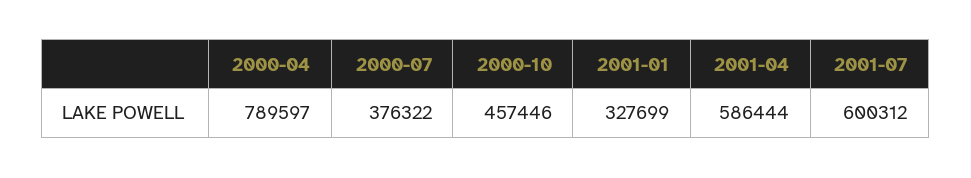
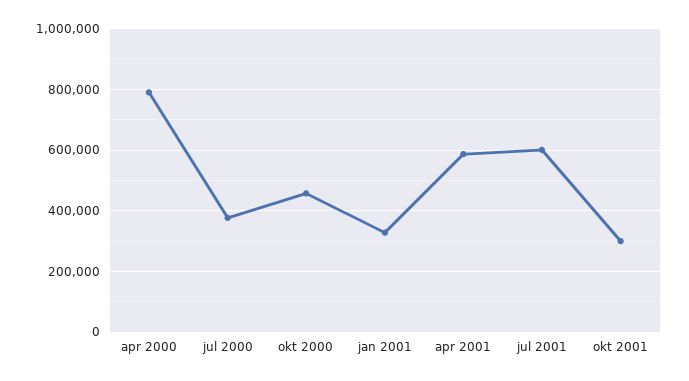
okt 2001: none -> 300000

